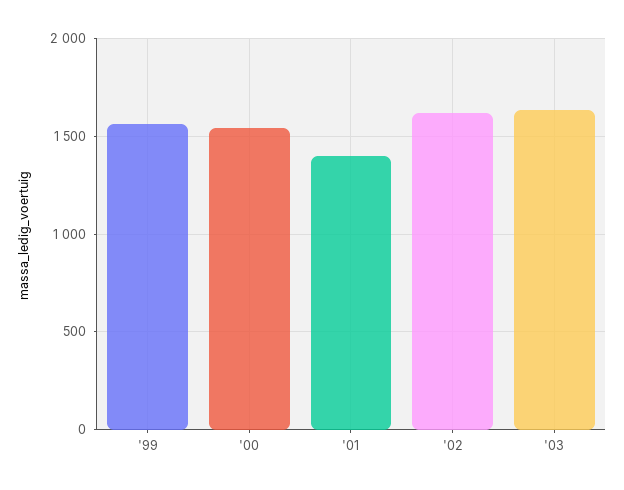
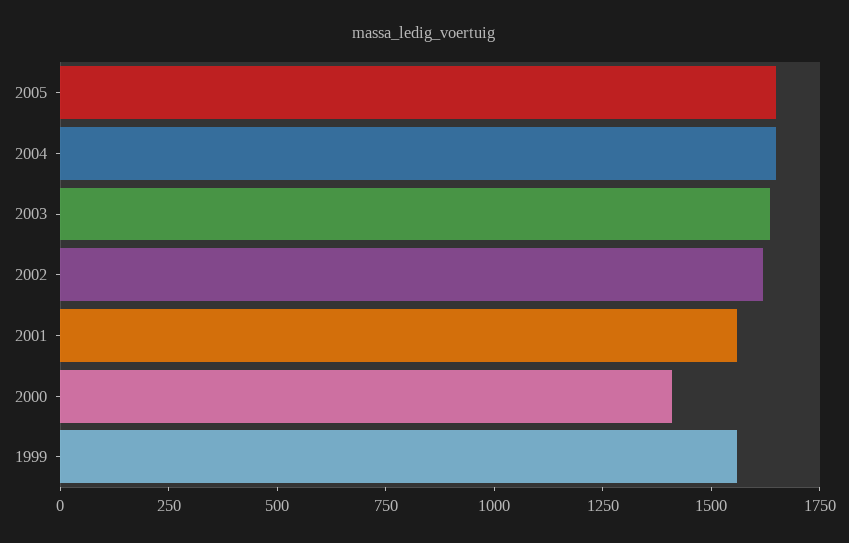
'00: 1550 -> 1400
'01: 1400 -> 1550
2005: none -> 1650
2004: none -> 1650

